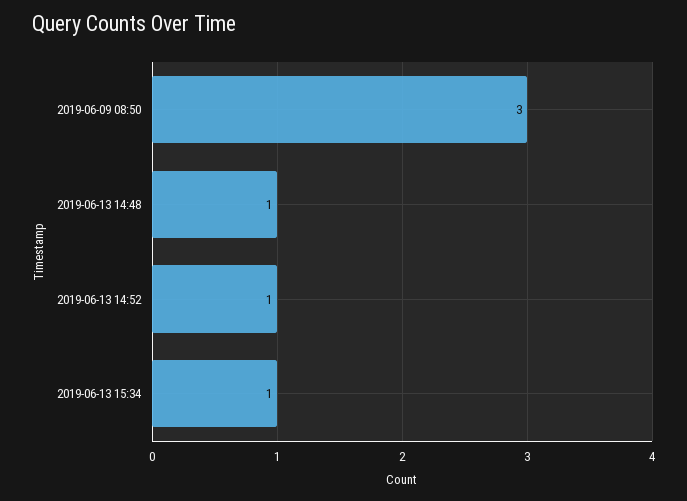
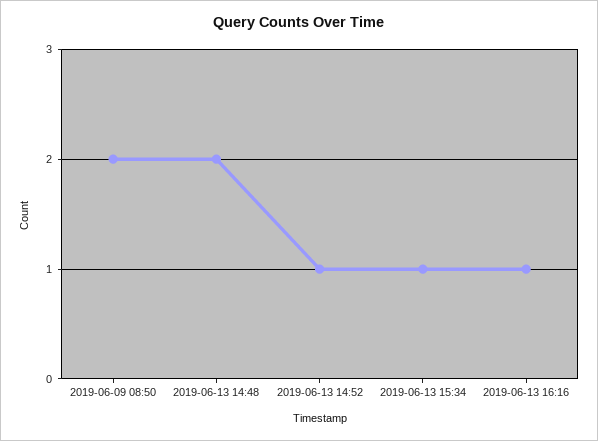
2019-06-09 08:50: 3 -> 2
2019-06-13 14:48: 1 -> 2
2019-06-13 16:16: none -> 1

